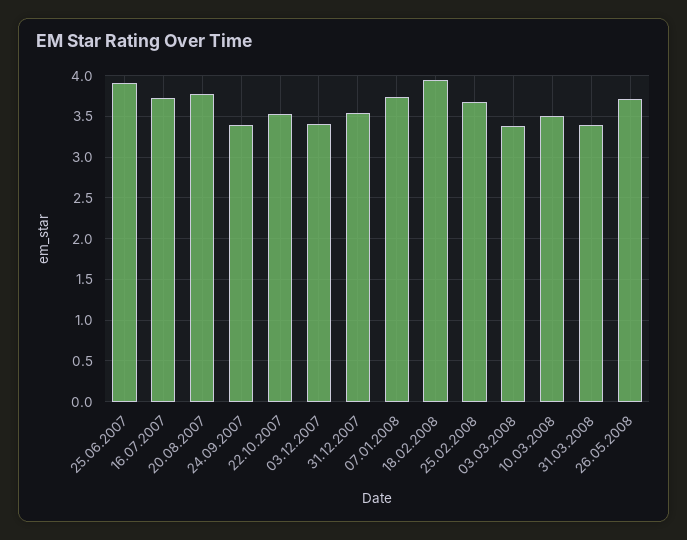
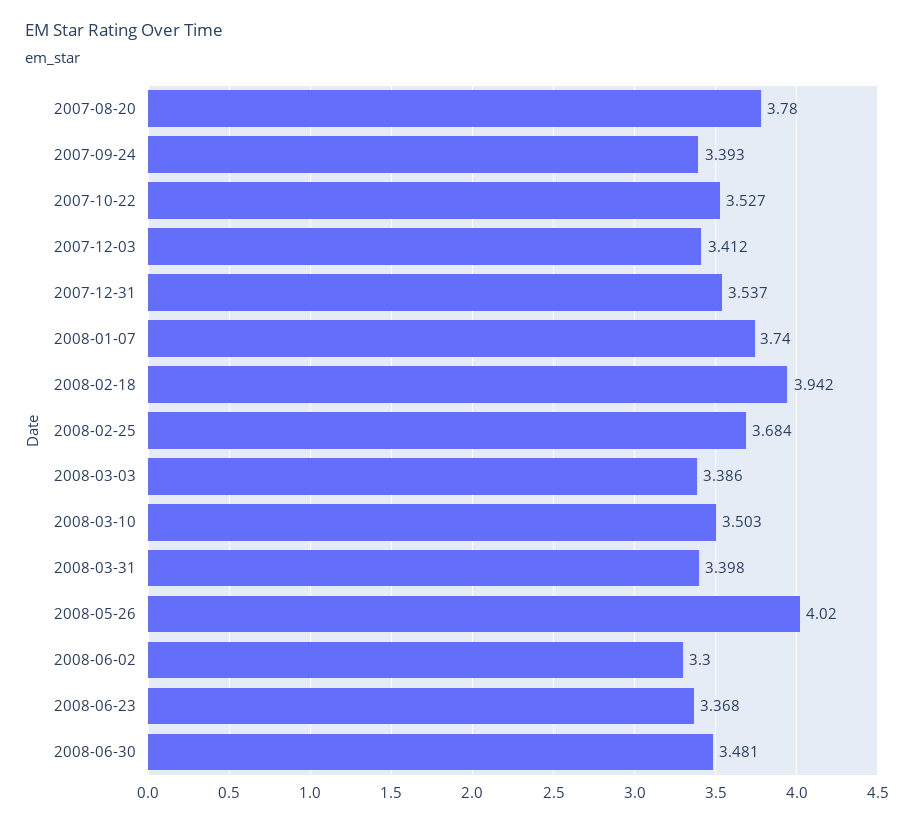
25.06.2007: 3.9 -> none
16.07.2007: 3.7 -> none
26.05.2008: 3.7 -> 4.02
2008-06-02: none -> 3.3
2008-06-23: none -> 3.368
2008-06-30: none -> 3.481

